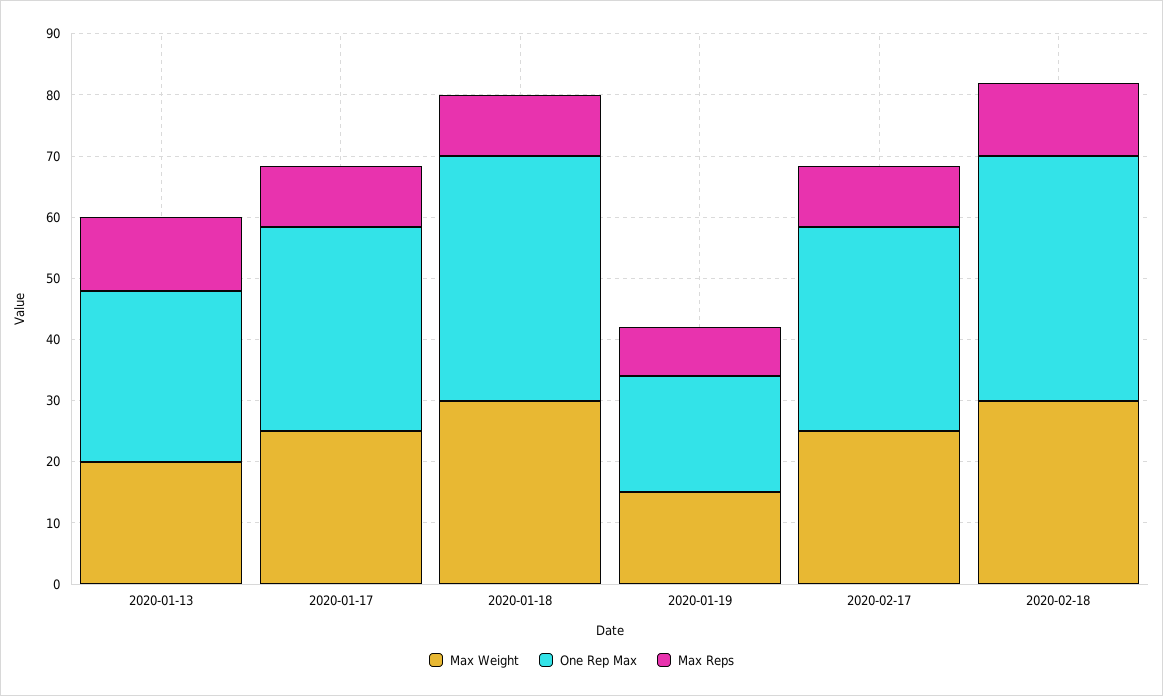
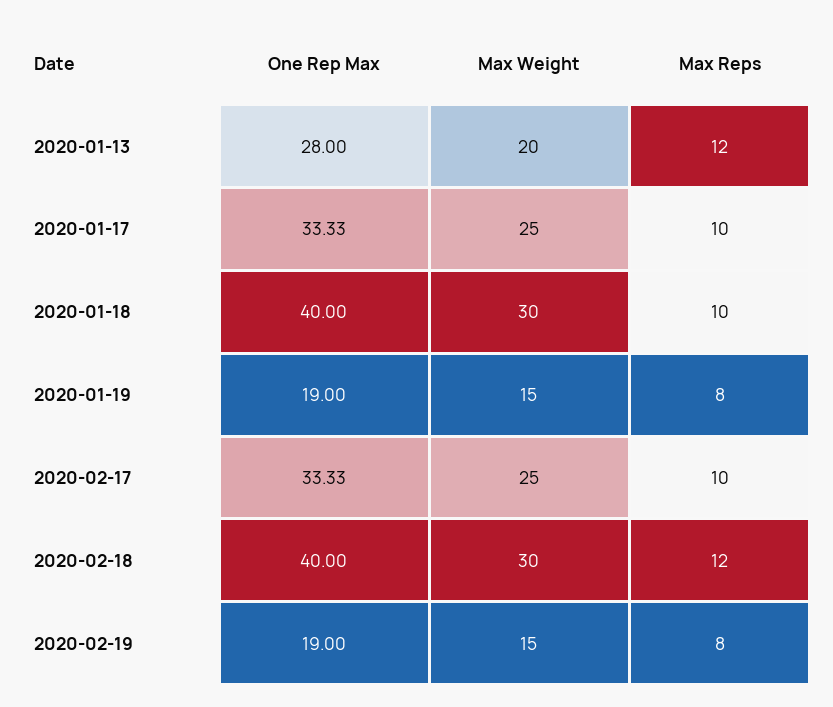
One Rep Max, 2020-02-19: none -> 19
Max Weight, 2020-02-19: none -> 15
Max Reps, 2020-02-19: none -> 8

